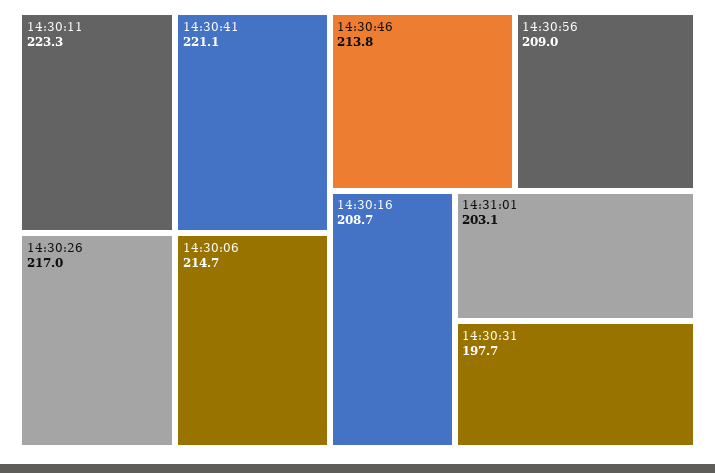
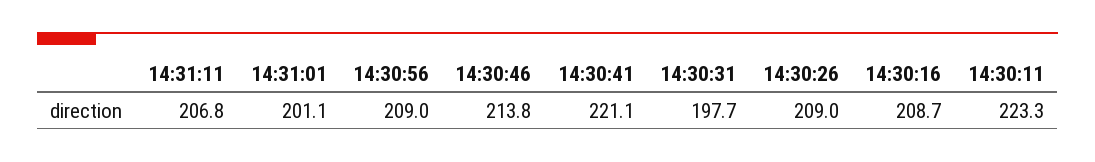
14:30:26: 217 -> 209
14:30:06: 214.7 -> none
14:31:01: 203.1 -> 201.1
14:31:11: none -> 206.8

